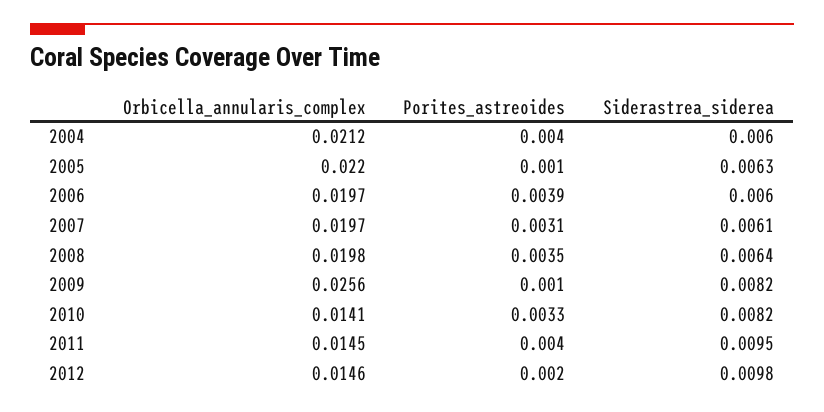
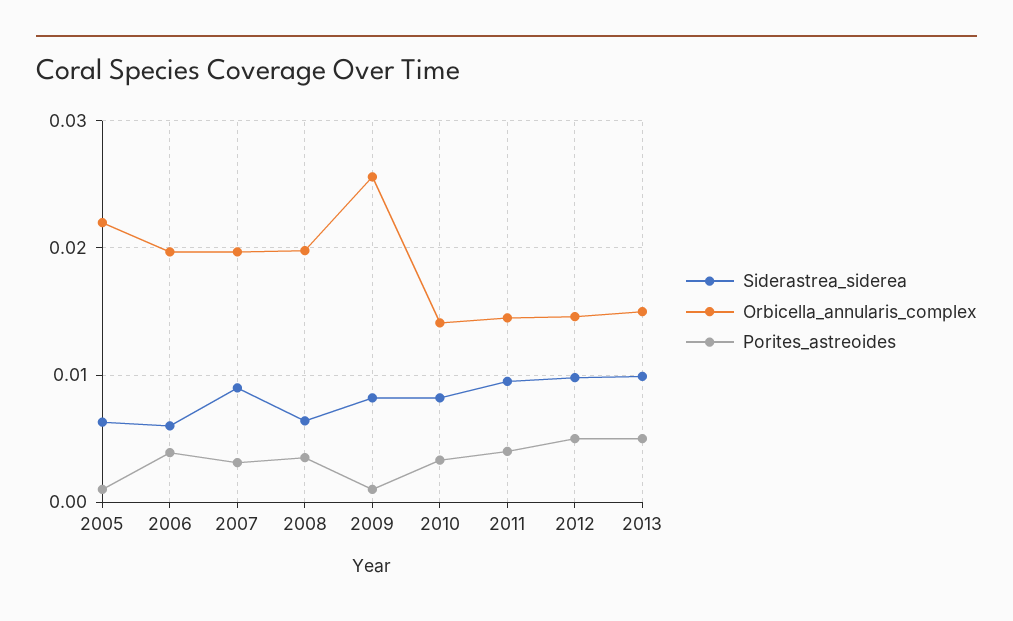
Orbicella_annularis_complex, 2004: 0.0212 -> none
Porites_astreoides, 2004: 0.004 -> none
Siderastrea_siderea, 2004: 0.006 -> none
Siderastrea_siderea, 2007: 0.0061 -> 0.009
Porites_astreoides, 2012: 0.002 -> 0.005
Siderastrea_siderea, 2013: none -> 0.01
Orbicella_annularis_complex, 2013: none -> 0.015
Porites_astreoides, 2013: none -> 0.005

